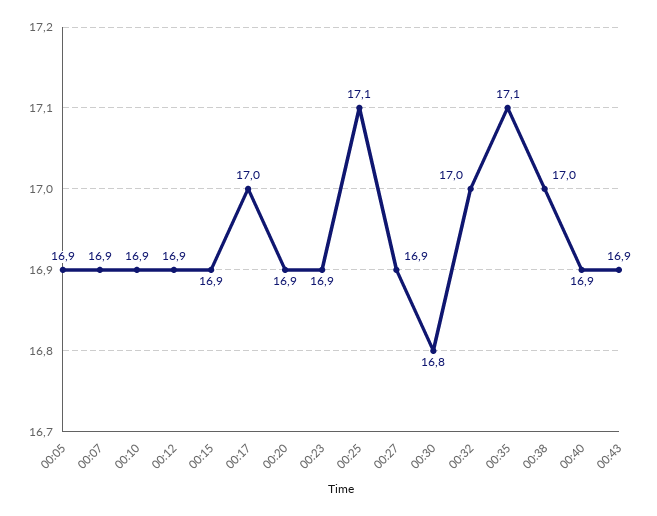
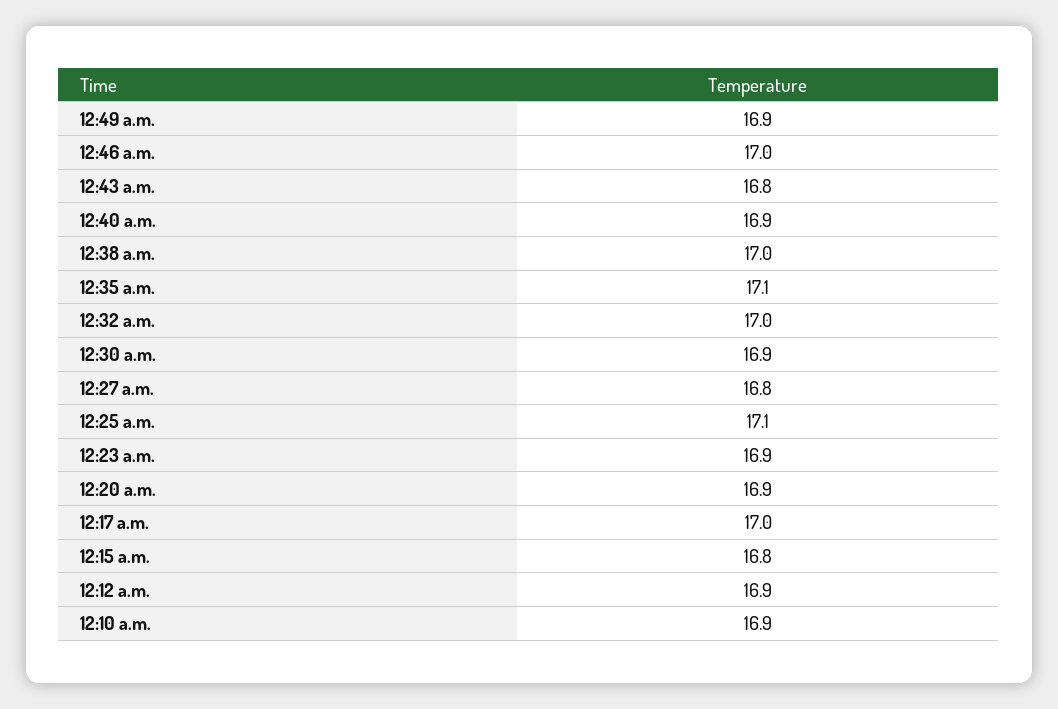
00:05: 16.9 -> none
00:07: 16.9 -> none
00:15: 16.9 -> 16.8
00:27: 16.9 -> 16.8
00:30: 16.8 -> 16.9
00:43: 16.9 -> 16.8
12:49 a.m.: none -> 16.9
12:46 a.m.: none -> 17

